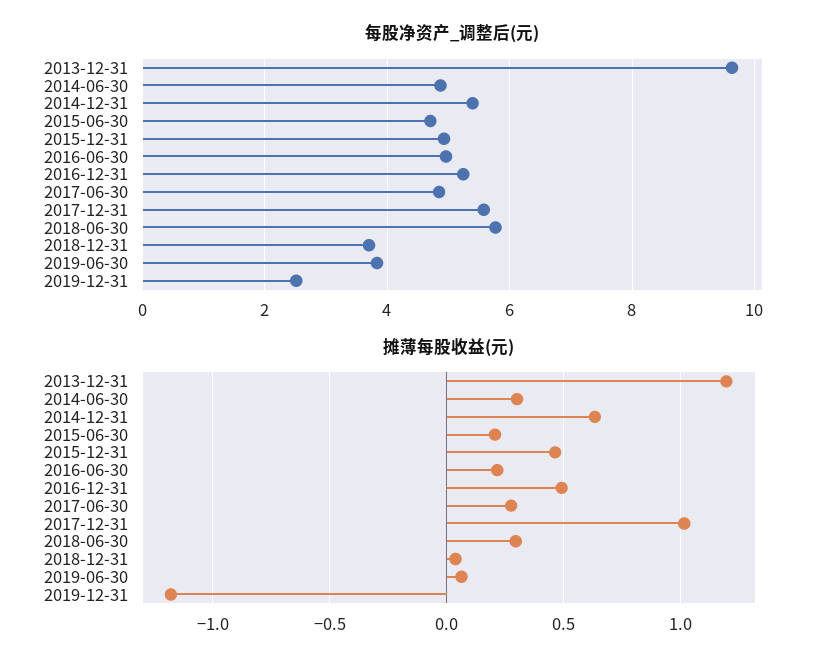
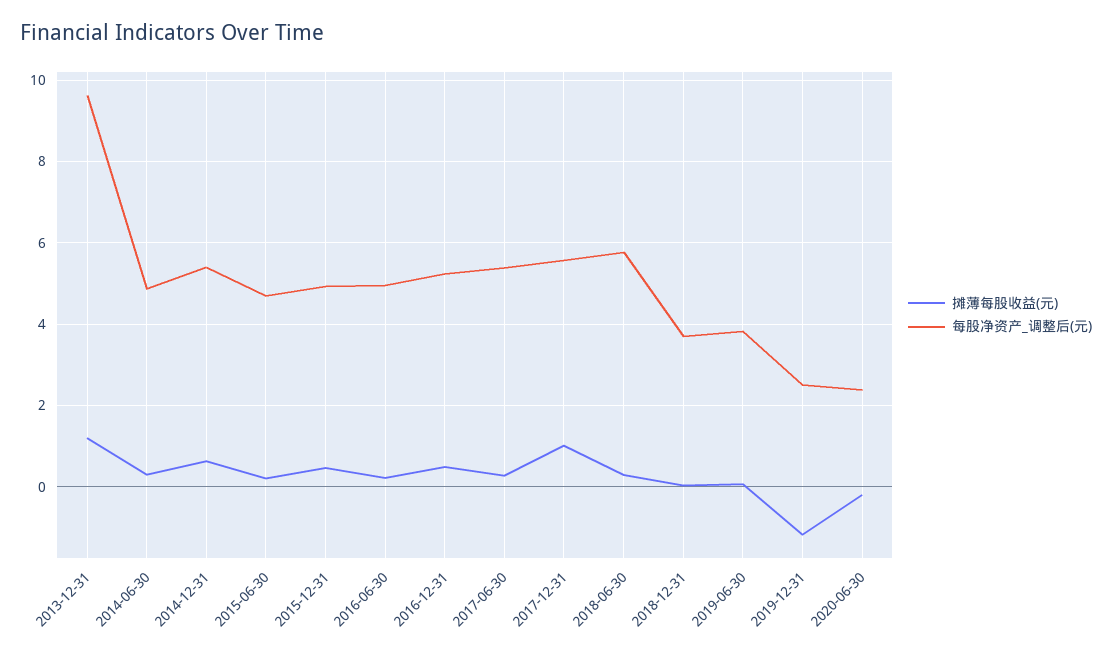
每股净资产_调整后(元), 2017-06-30: 4.8 -> 5.4
摊薄每股收益(元), 2020-06-30: none -> -0.2
每股净资产_调整后(元), 2020-06-30: none -> 2.4

